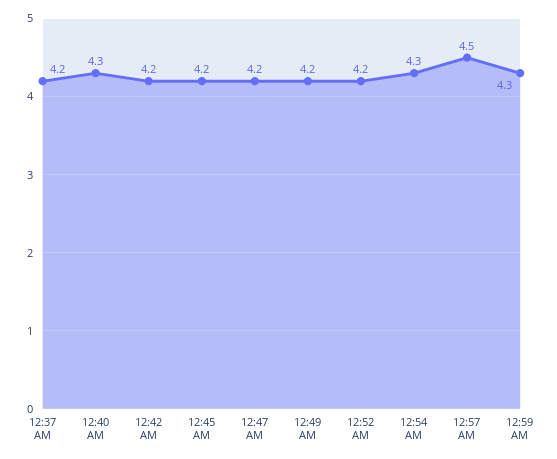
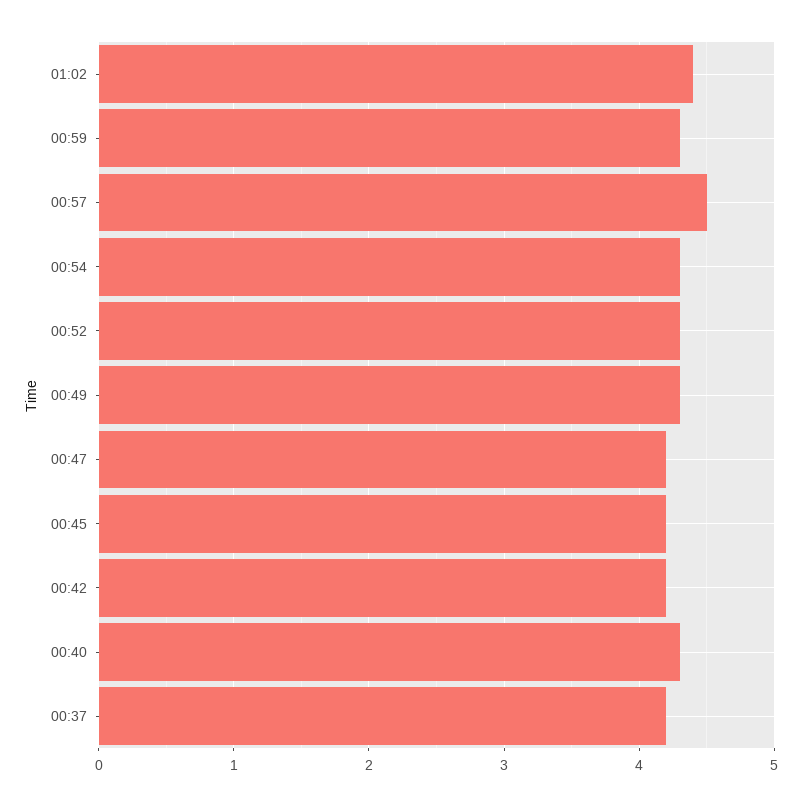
12:49 AM: 4.2 -> 4.3
12:52 AM: 4.2 -> 4.3
01:02: none -> 4.4

